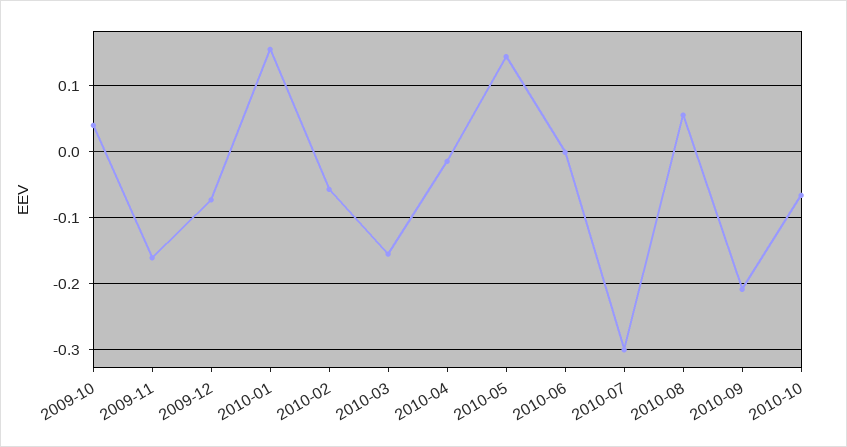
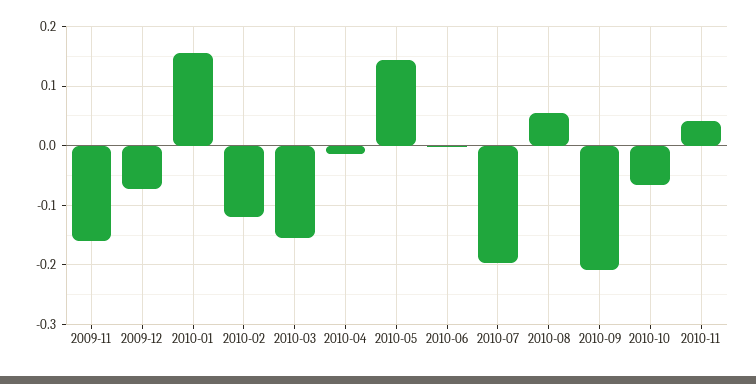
2009-10: 0.04 -> none
2010-02: -0.06 -> -0.12
2010-07: -0.3 -> -0.2
2010-11: none -> 0.04

